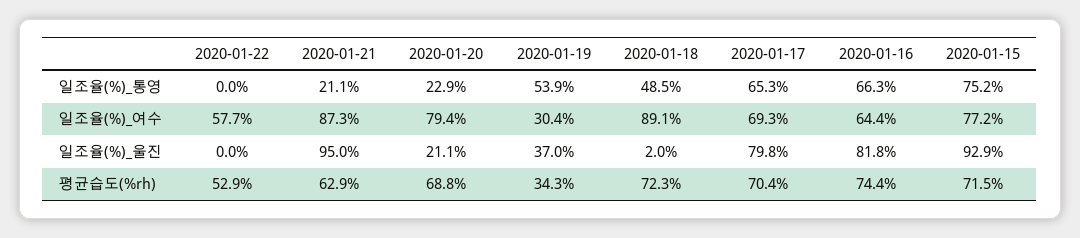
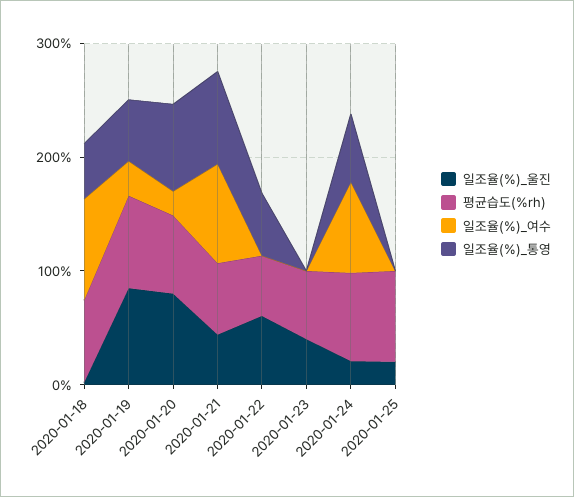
일조율(%)_통영, 2020-01-22: 0 -> 60
일조율(%)_통영, 2020-01-21: 21.1 -> 80
일조율(%)_통영, 2020-01-20: 22.9 -> 80
일조율(%)_통영, 2020-01-17: 65.3 -> none
일조율(%)_통영, 2020-01-16: 66.3 -> none
일조율(%)_통영, 2020-01-15: 75.2 -> none
일조율(%)_여수, 2020-01-22: 57.7 -> 0
일조율(%)_여수, 2020-01-20: 79.4 -> 20
일조율(%)_여수, 2020-01-17: 69.3 -> none
일조율(%)_여수, 2020-01-16: 64.4 -> none
일조율(%)_여수, 2020-01-15: 77.2 -> none
일조율(%)_울진, 2020-01-22: 0 -> 60
일조율(%)_울진, 2020-01-21: 95 -> 40
일조율(%)_울진, 2020-01-20: 21.1 -> 80
일조율(%)_울진, 2020-01-19: 37 -> 80
일조율(%)_울진, 2020-01-17: 79.8 -> none
일조율(%)_울진, 2020-01-16: 81.8 -> none
일조율(%)_울진, 2020-01-15: 92.9 -> none
평균습도(%rh), 2020-01-19: 34.3 -> 80
평균습도(%rh), 2020-01-17: 70.4 -> none
평균습도(%rh), 2020-01-16: 74.4 -> none
평균습도(%rh), 2020-01-15: 71.5 -> none
일조율(%)_울진, 2020-01-23: none -> 40
평균습도(%rh), 2020-01-23: none -> 60
일조율(%)_여수, 2020-01-23: none -> 0
일조율(%)_통영, 2020-01-23: none -> 0
일조율(%)_울진, 2020-01-24: none -> 20
평균습도(%rh), 2020-01-24: none -> 80
일조율(%)_여수, 2020-01-24: none -> 80
일조율(%)_통영, 2020-01-24: none -> 60
일조율(%)_울진, 2020-01-25: none -> 20
평균습도(%rh), 2020-01-25: none -> 80
일조율(%)_여수, 2020-01-25: none -> 0
일조율(%)_통영, 2020-01-25: none -> 0

